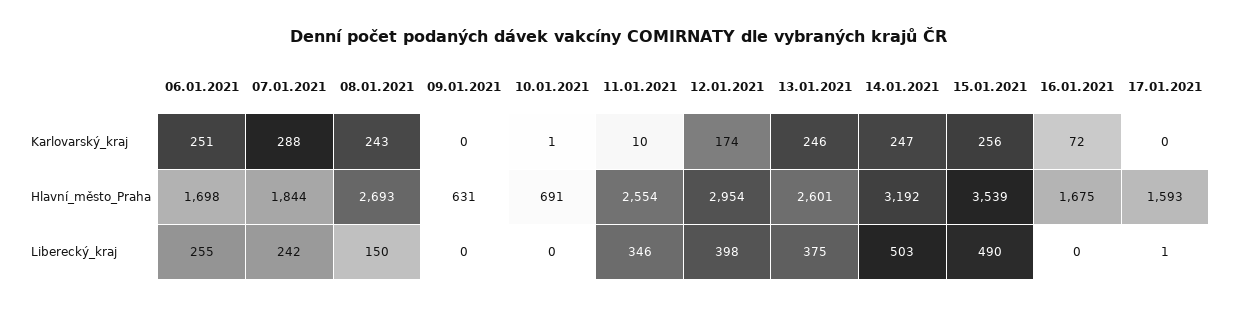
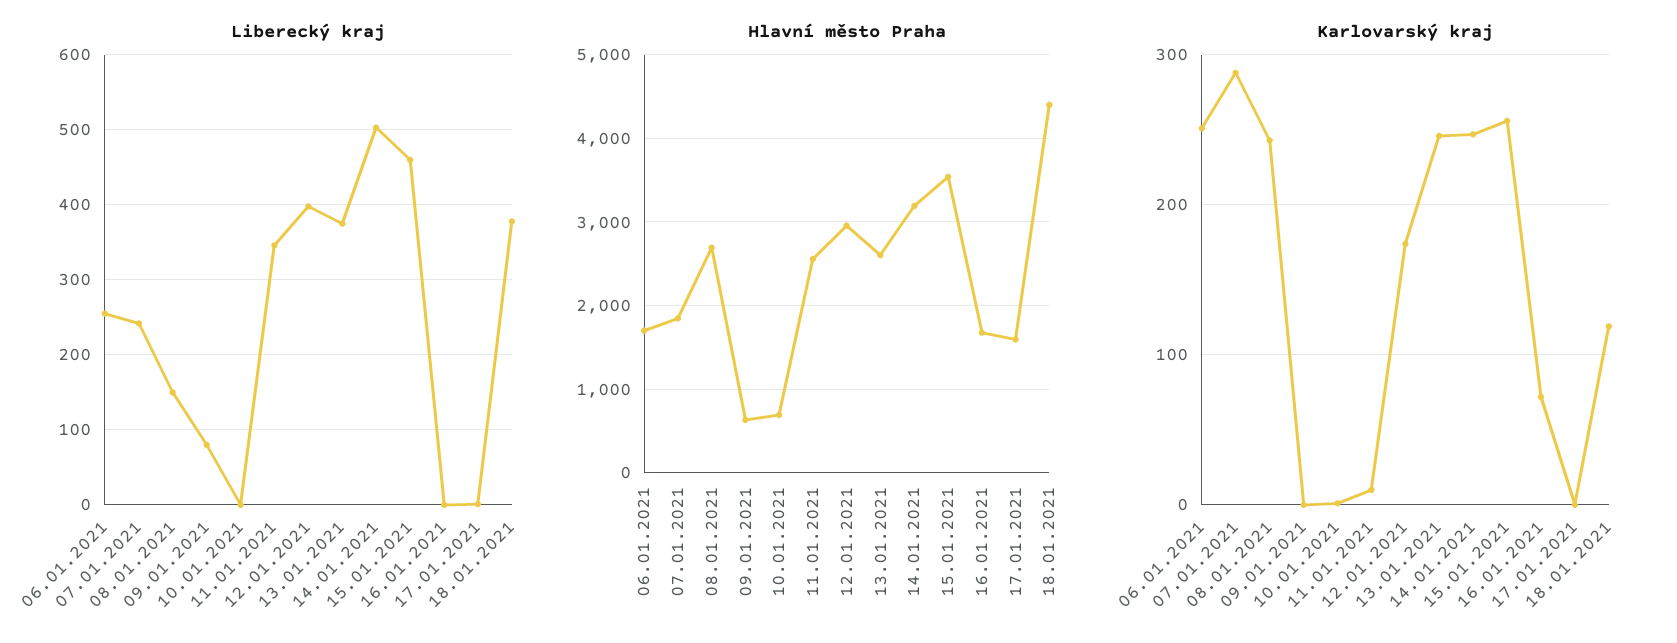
Liberecký_kraj, 09.01.2021: 0 -> 80
Liberecký_kraj, 15.01.2021: 490 -> 460
Liberecký_kraj, 18.01.2021: none -> 380
Hlavní_město_Praha, 18.01.2021: none -> 4400
Karlovarský_kraj, 18.01.2021: none -> 120

